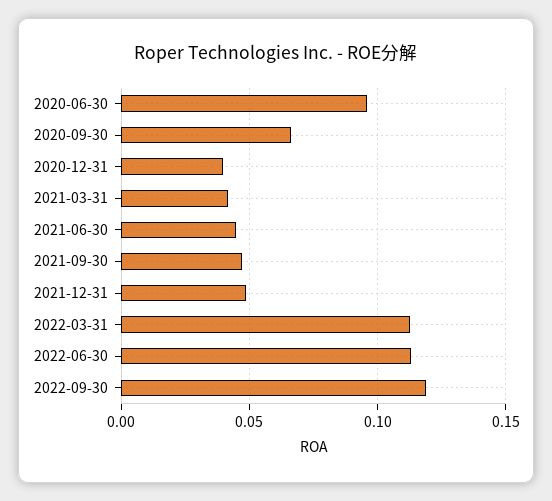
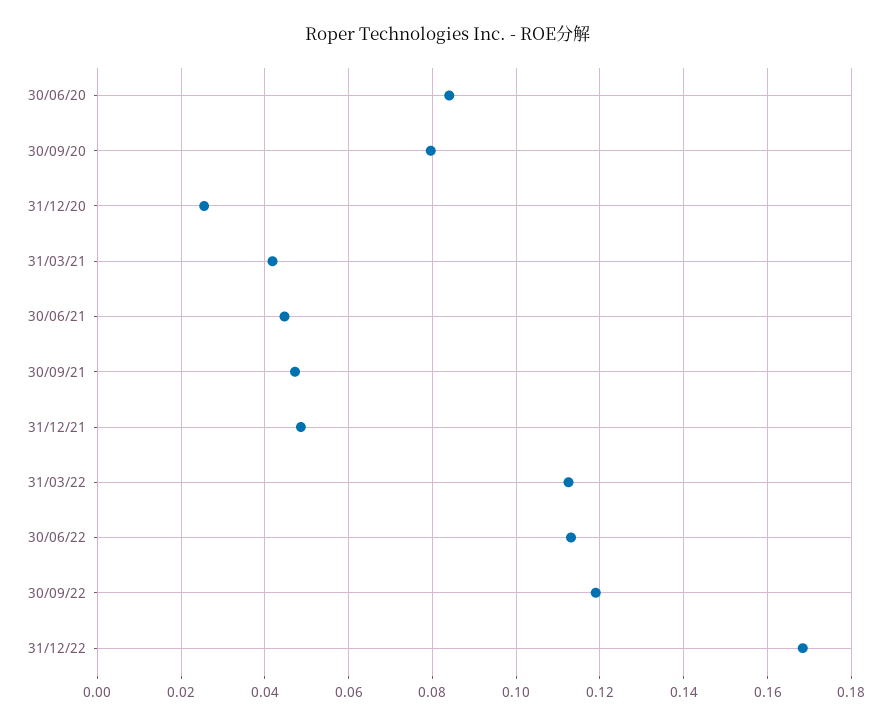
2020-06-30: 0.095 -> 0.084
2020-09-30: 0.065 -> 0.08
2020-12-31: 0.04 -> 0.026
31/12/22: none -> 0.168

